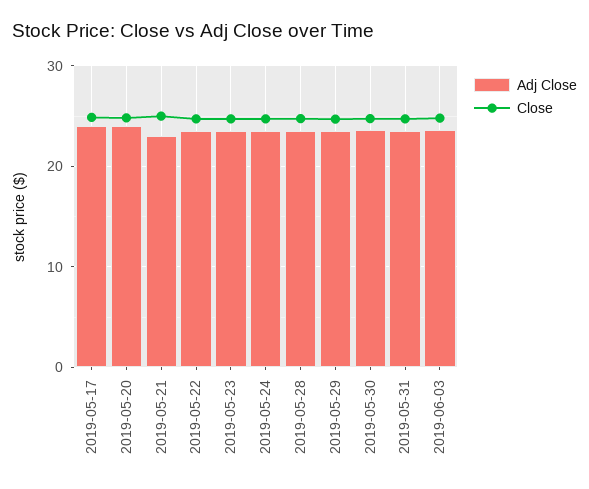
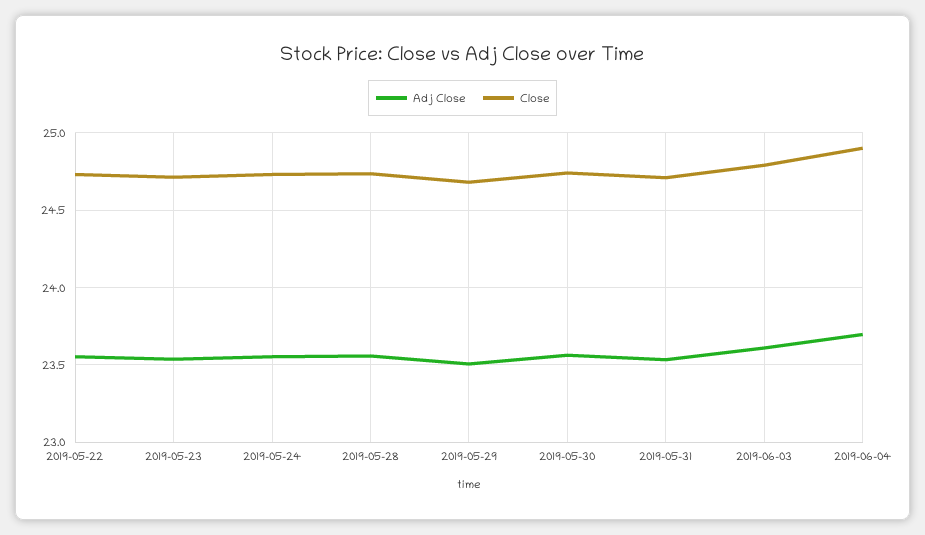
Adj Close, 2019-05-17: 24 -> none
Close, 2019-05-17: 25 -> none
Adj Close, 2019-05-20: 24 -> none
Close, 2019-05-20: 25 -> none
Adj Close, 2019-05-21: 23 -> none
Close, 2019-05-21: 25 -> none
Adj Close, 2019-06-04: none -> 23.7
Close, 2019-06-04: none -> 24.9

